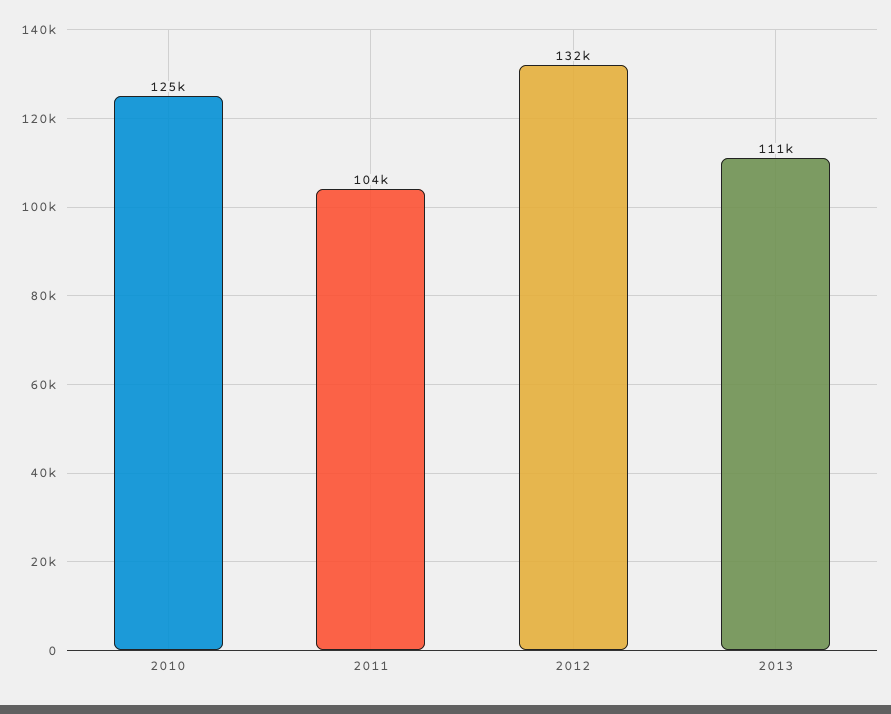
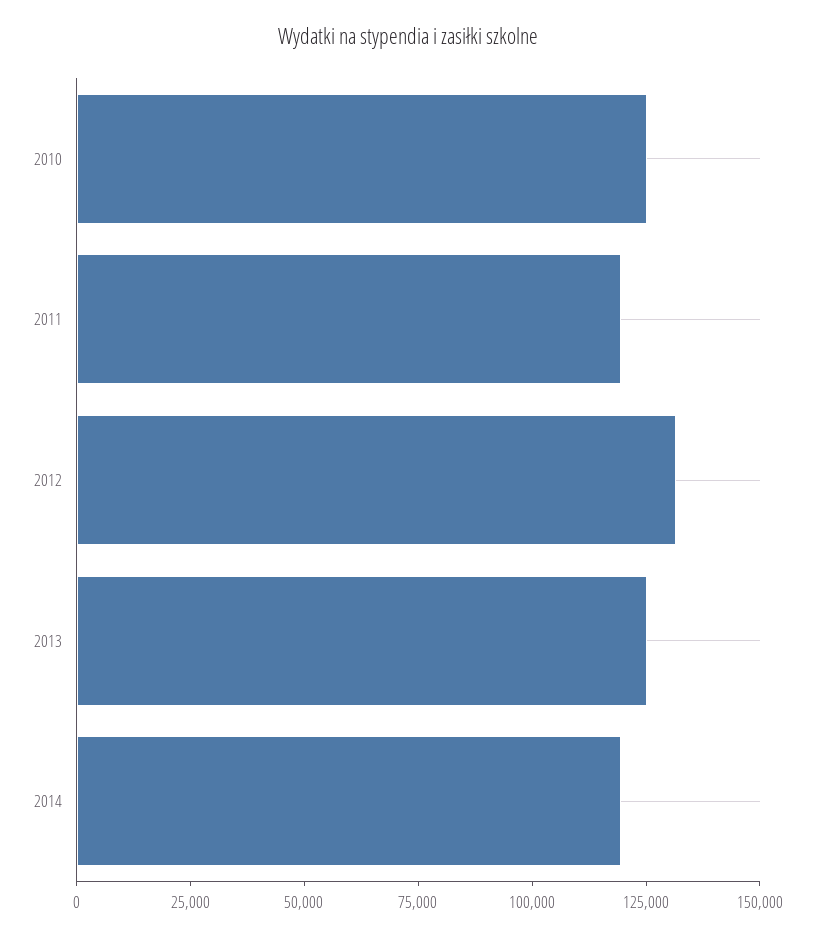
2011: 104000 -> 120000
2013: 111000 -> 125000
2014: none -> 120000

